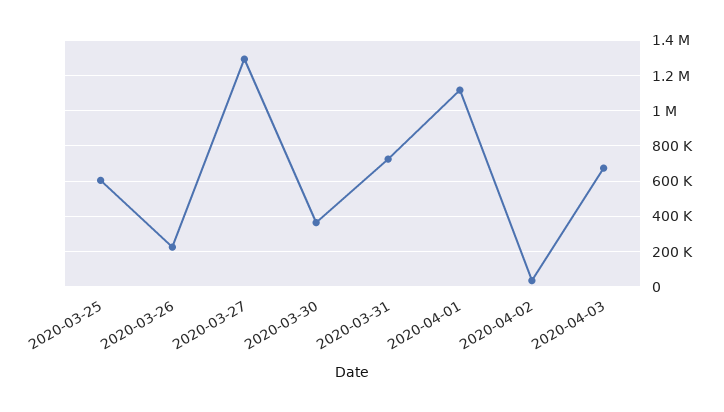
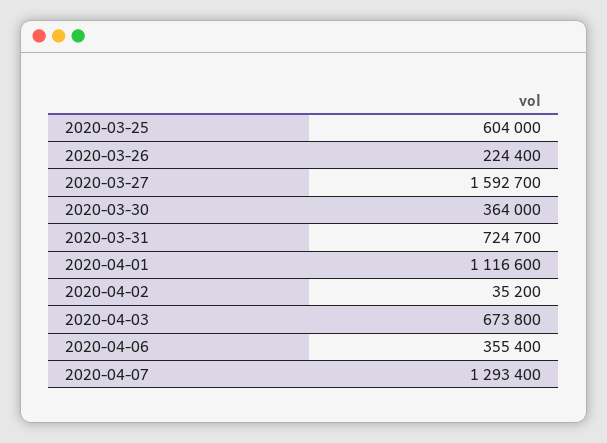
2020-03-27: 1300000 -> 1592700
2020-04-06: none -> 355400
2020-04-07: none -> 1293400

